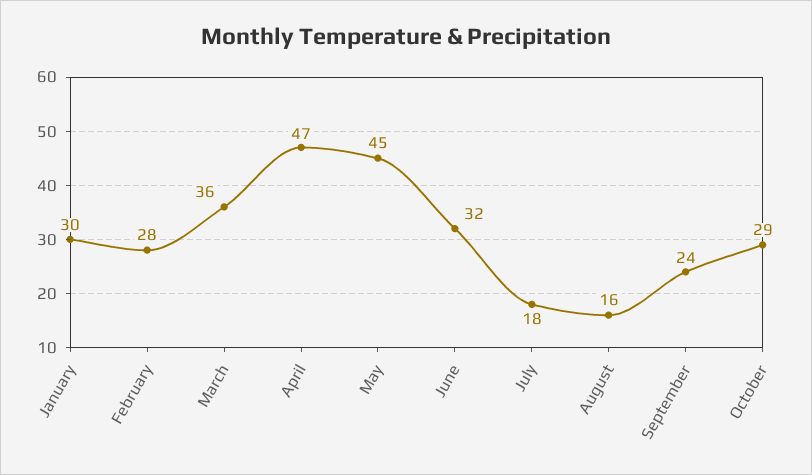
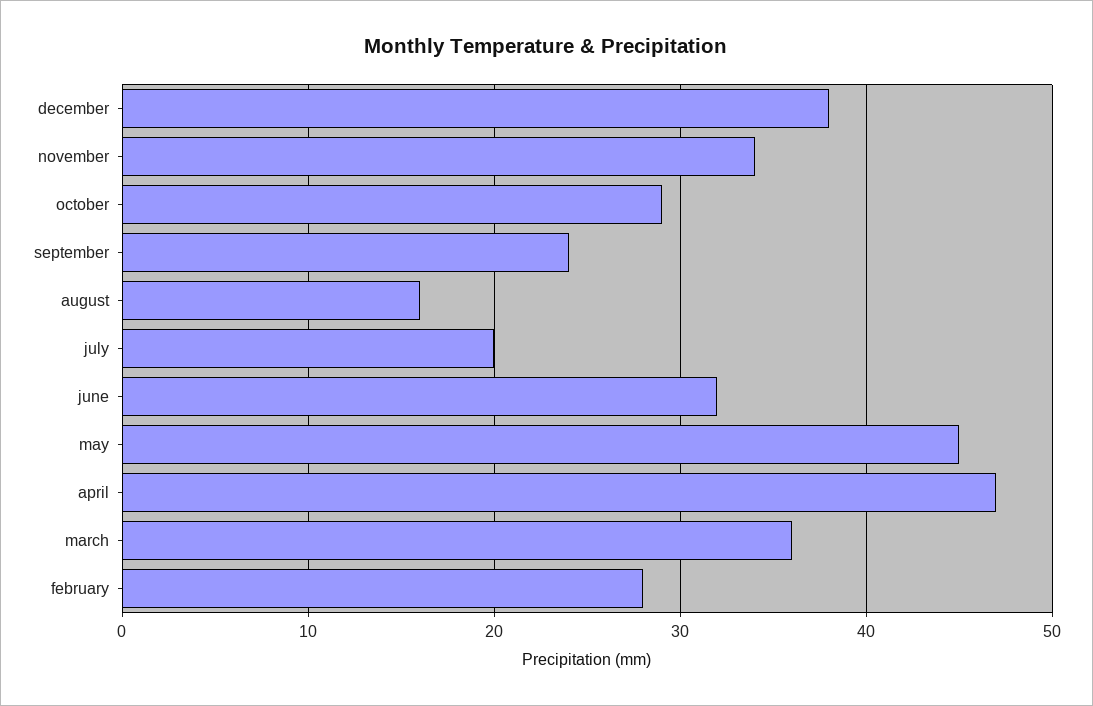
January: 30 -> none
July: 18 -> 20
december: none -> 38
november: none -> 34

